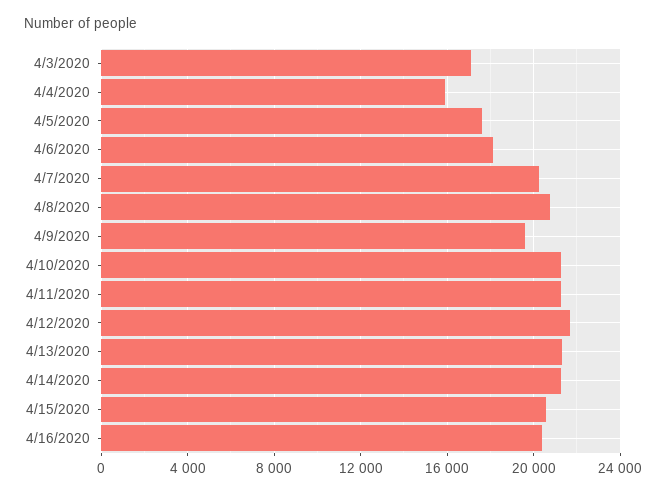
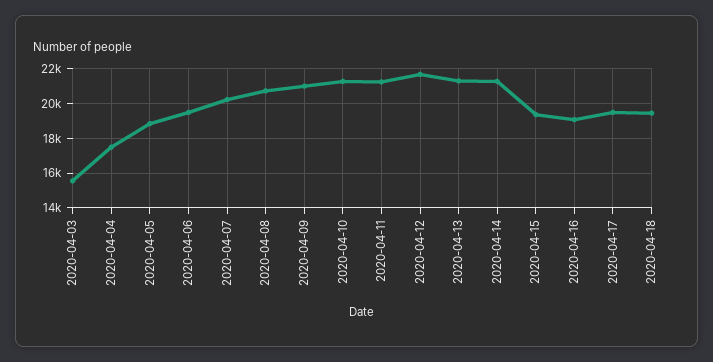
4/3/2020: 17000 -> 15500
4/4/2020: 16000 -> 17500
4/5/2020: 17500 -> 19000
4/6/2020: 18000 -> 19500
4/9/2020: 19500 -> 21000
4/15/2020: 20500 -> 19500
4/16/2020: 20500 -> 19000
2020-04-17: none -> 19500
2020-04-18: none -> 19500

